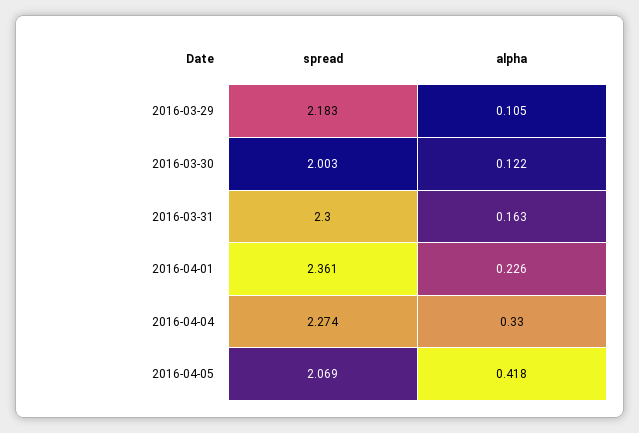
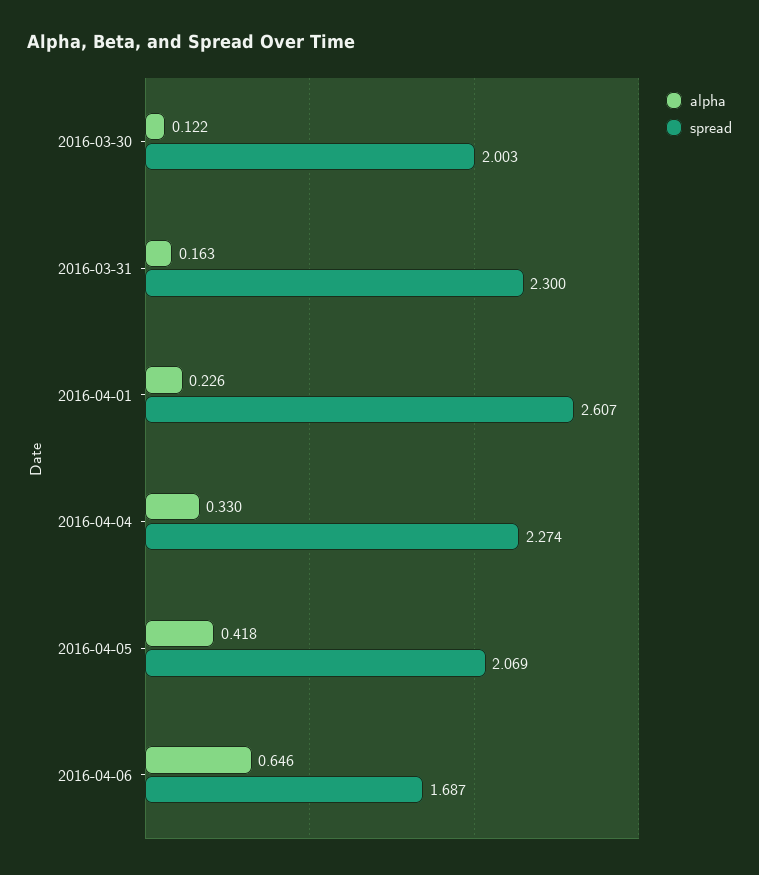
spread, 2016-03-29: 2.183 -> none
alpha, 2016-03-29: 0.105 -> none
spread, 2016-04-01: 2.361 -> 2.607
alpha, 2016-04-06: none -> 0.646
spread, 2016-04-06: none -> 1.687

